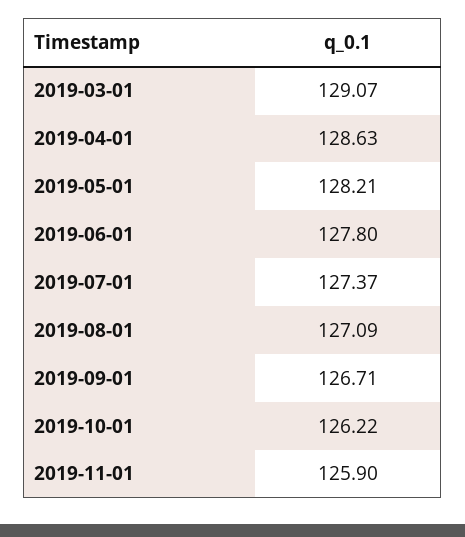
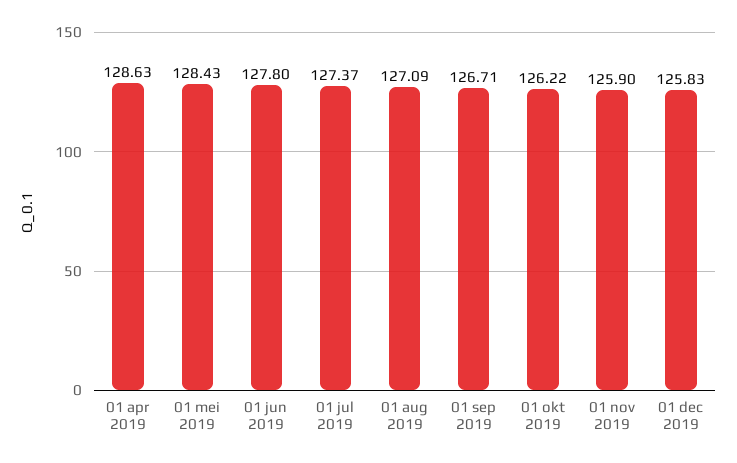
2019-03-01: 129.07 -> none
2019-05-01: 128.21 -> 128.43
01 dec 2019: none -> 125.83

